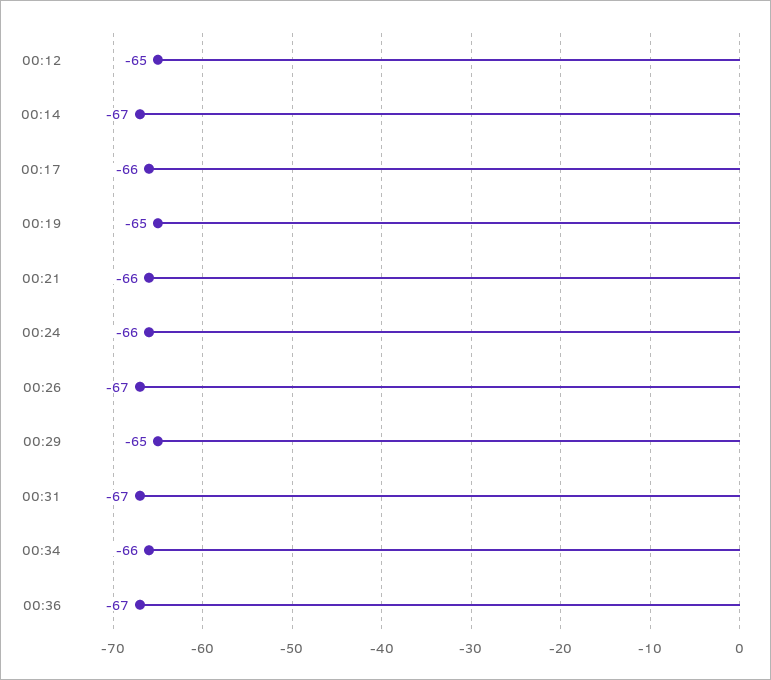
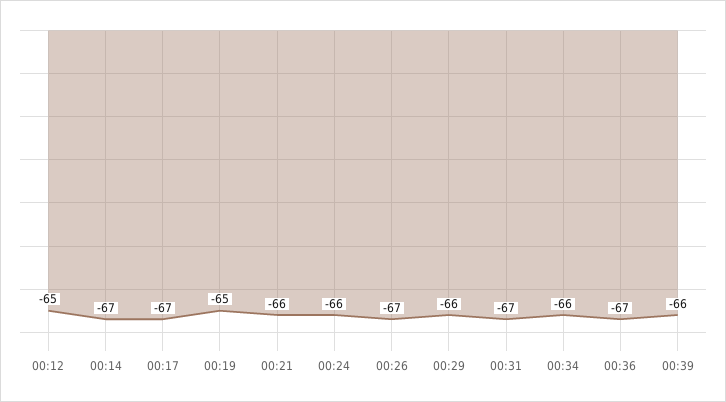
00:17: -66 -> -67
00:29: -65 -> -66
00:39: none -> -66

